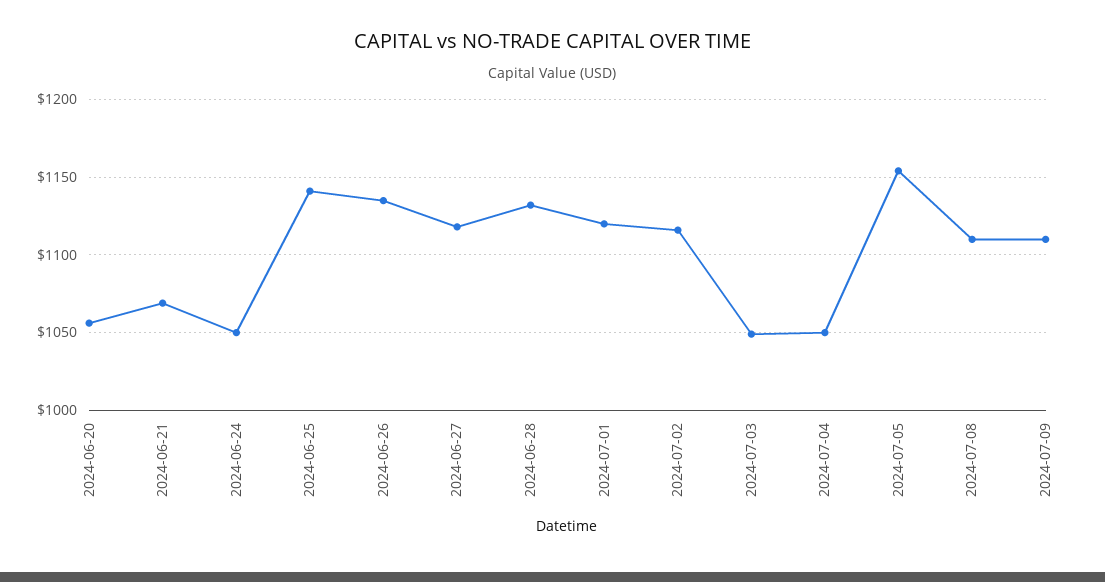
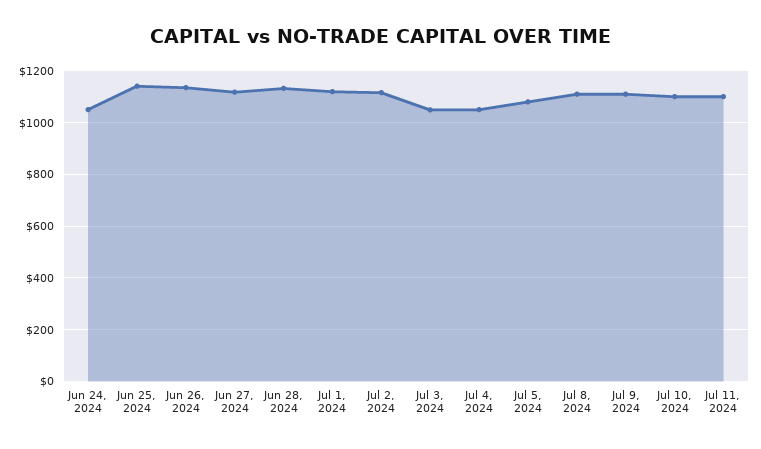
2024-06-20: 1055 -> none
2024-06-21: 1070 -> none
2024-07-05: 1155 -> 1075
Jul 10, 2024: none -> 1100
Jul 11, 2024: none -> 1100

